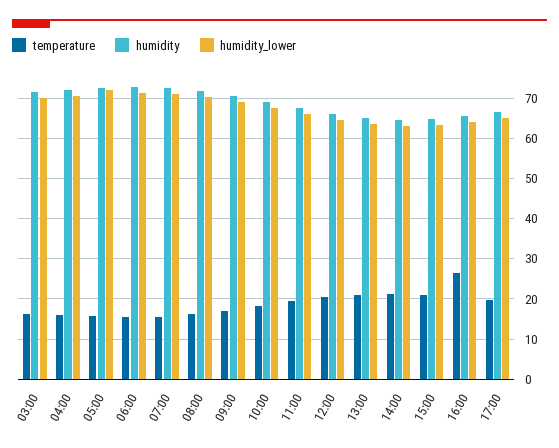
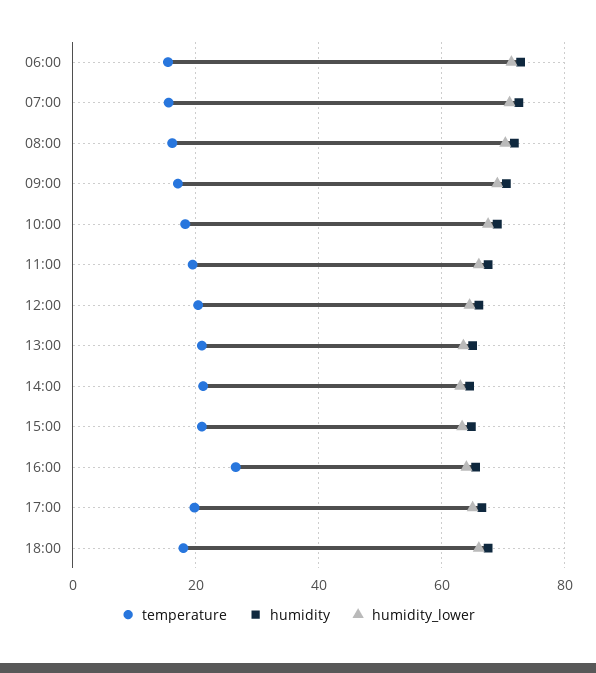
temperature, 03:00: 16 -> none
humidity, 03:00: 72 -> none
humidity_lower, 03:00: 70 -> none
temperature, 04:00: 16 -> none
humidity, 04:00: 72 -> none
humidity_lower, 04:00: 70 -> none
temperature, 05:00: 16 -> none
humidity, 05:00: 72 -> none
humidity_lower, 05:00: 72 -> none
temperature, 18:00: none -> 18
humidity, 18:00: none -> 68
humidity_lower, 18:00: none -> 66

